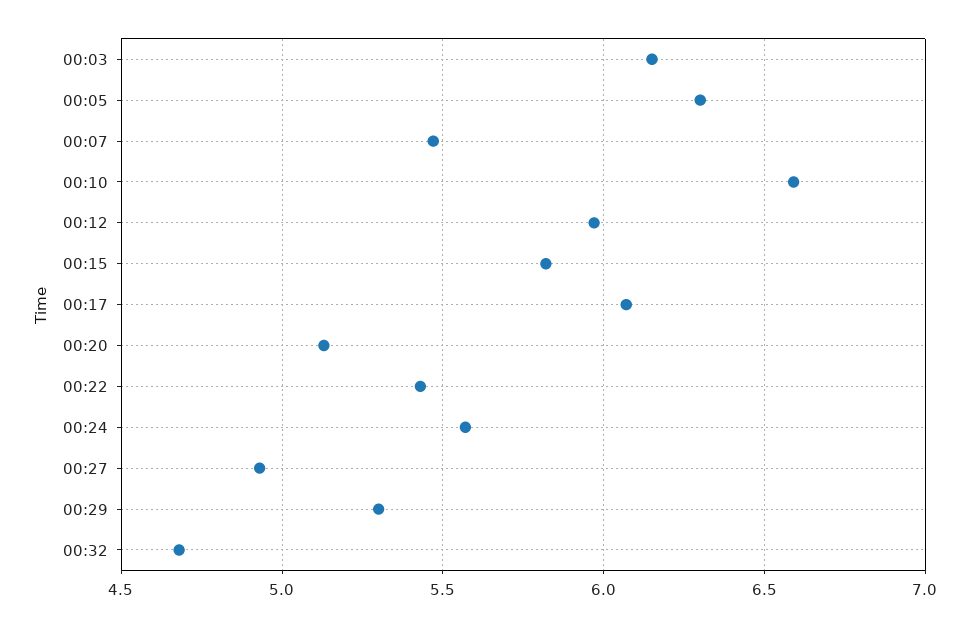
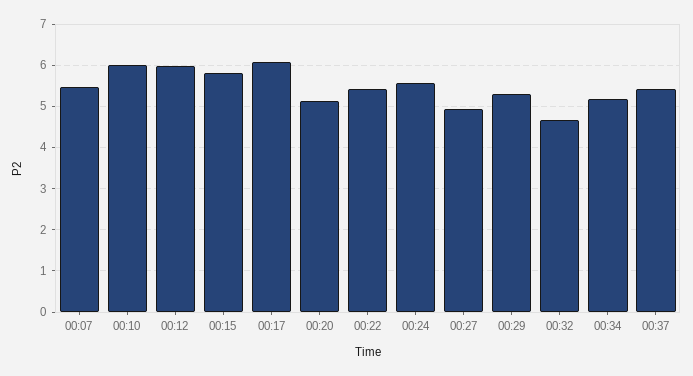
00:03: 6.15 -> none
00:05: 6.3 -> none
00:10: 6.6 -> 6
00:34: none -> 5.2
00:37: none -> 5.4

